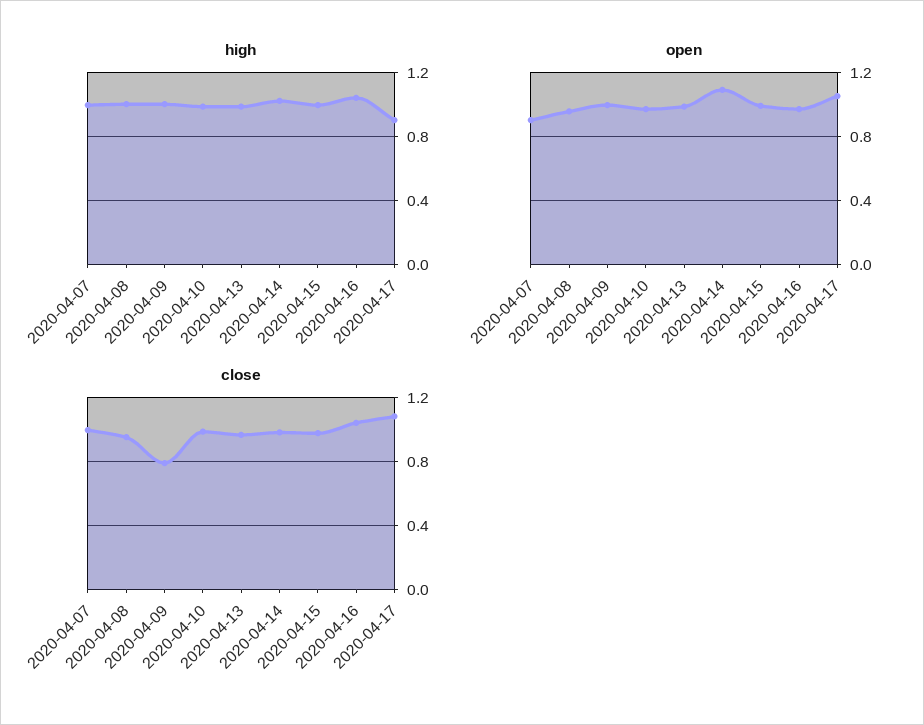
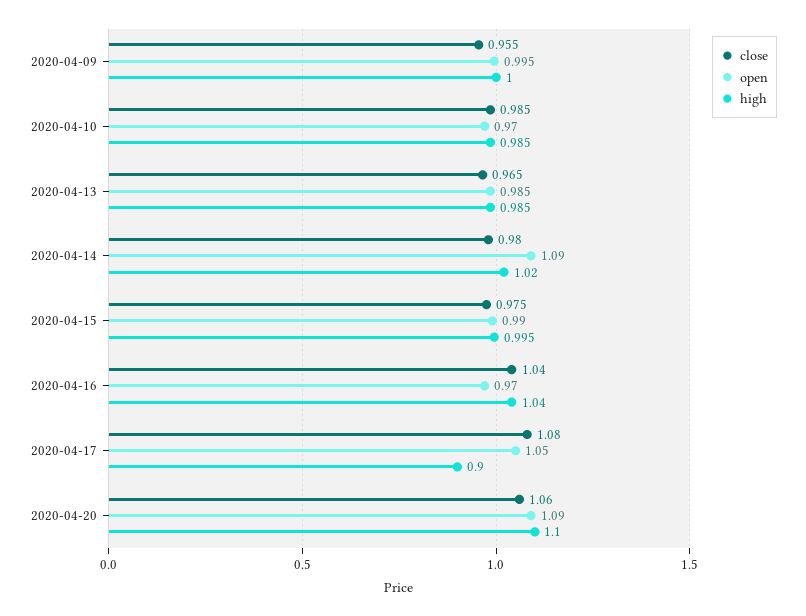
high, 2020-04-07: 1 -> none
high, 2020-04-08: 1 -> none
open, 2020-04-07: 0.9 -> none
open, 2020-04-08: 0.95 -> none
close, 2020-04-07: 1 -> none
close, 2020-04-08: 0.95 -> none
close, 2020-04-09: 0.8 -> 0.955
close, 2020-04-20: none -> 1.06
open, 2020-04-20: none -> 1.09
high, 2020-04-20: none -> 1.1

